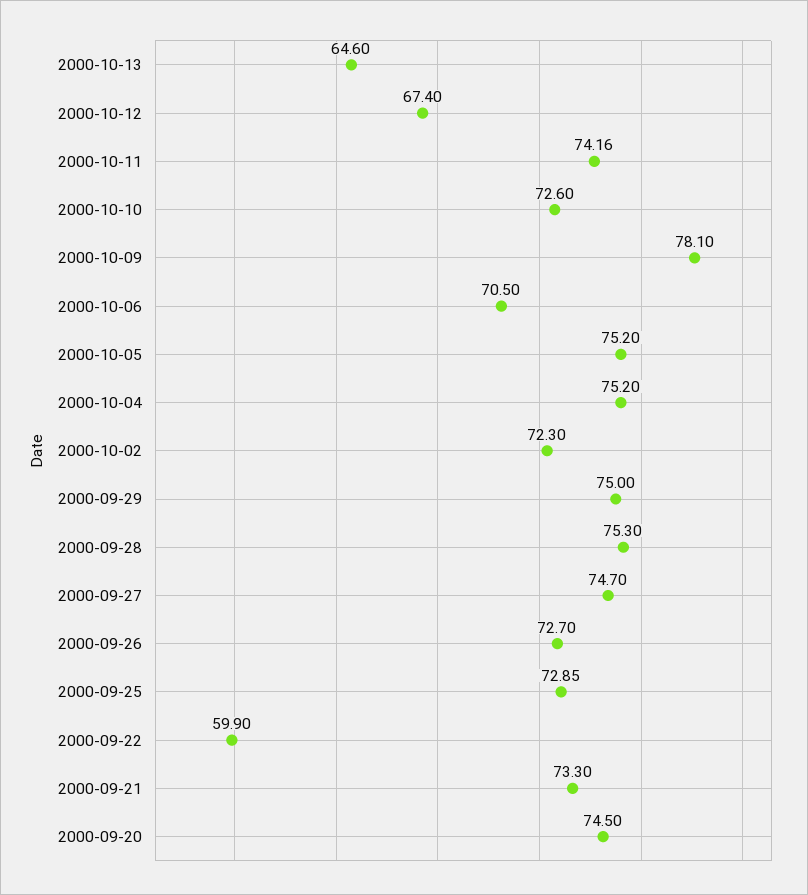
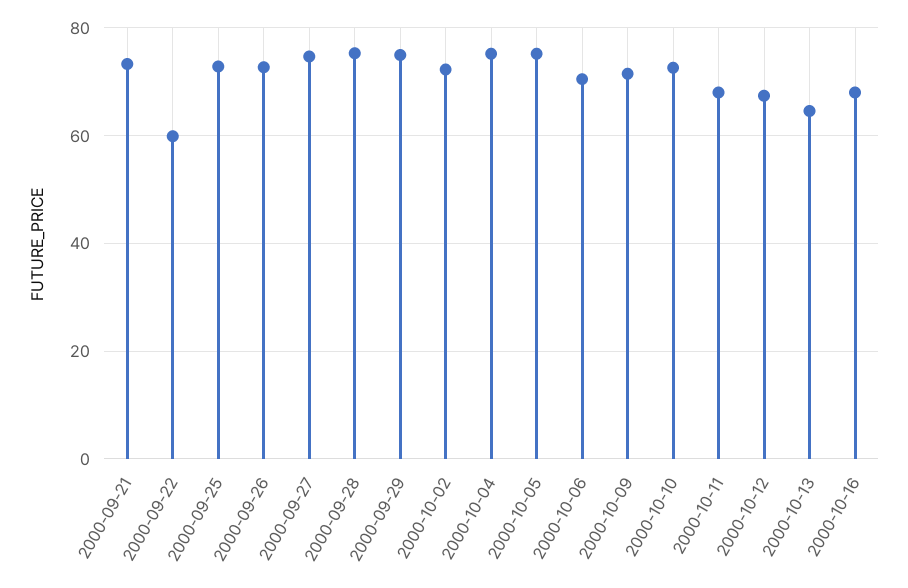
2000-10-11: 74.16 -> 68
2000-10-09: 78.1 -> 72
2000-09-20: 74.5 -> none
2000-10-16: none -> 68

